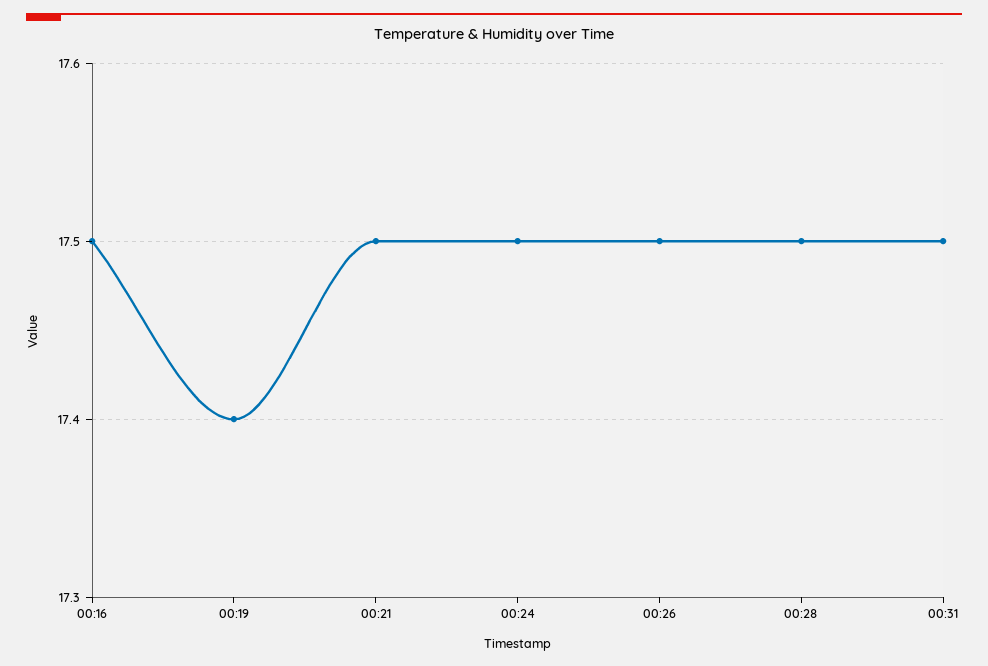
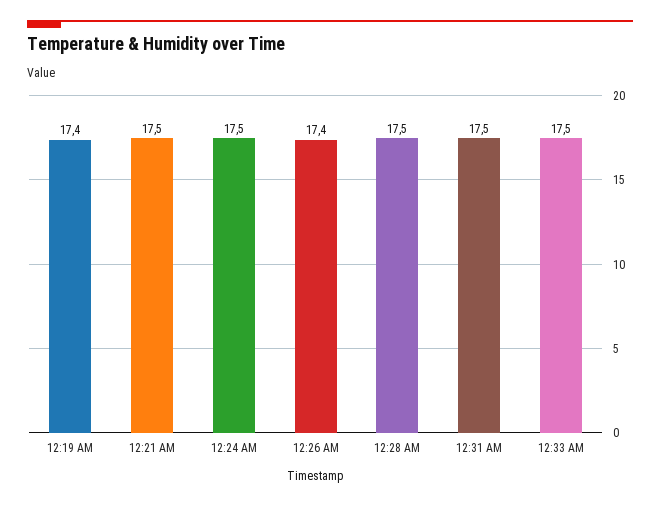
00:16: 17.5 -> none
00:26: 17.5 -> 17.4
12:33 AM: none -> 17.5

